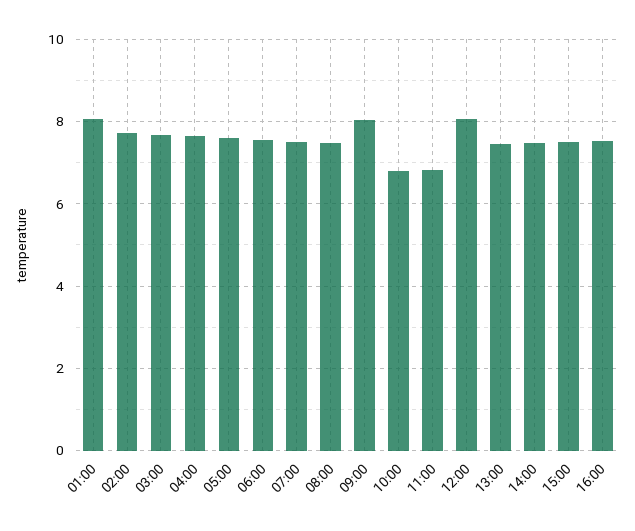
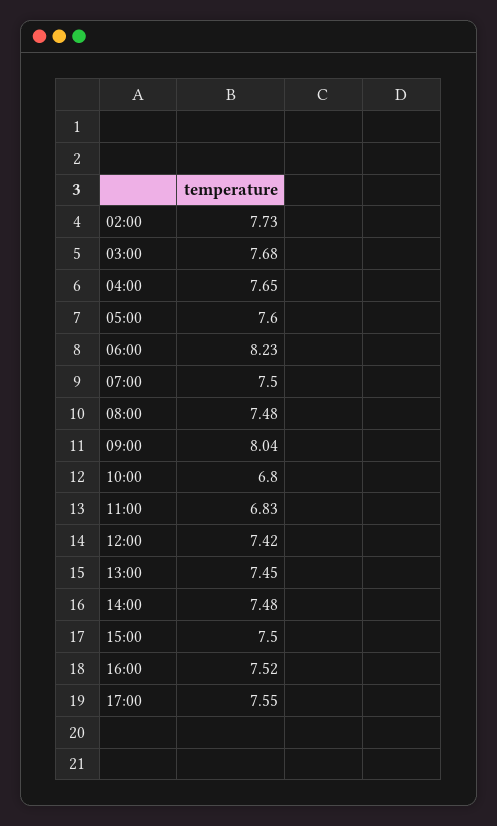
01:00: 8 -> none
06:00: 7.6 -> 8.23
12:00: 8 -> 7.42
17:00: none -> 7.55

